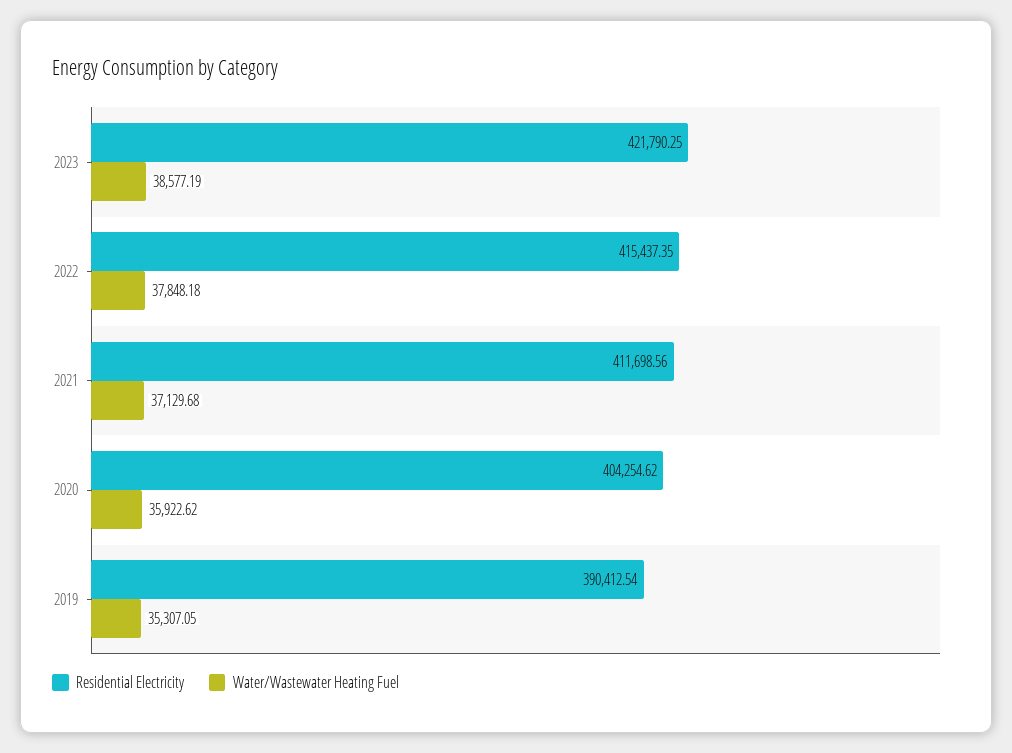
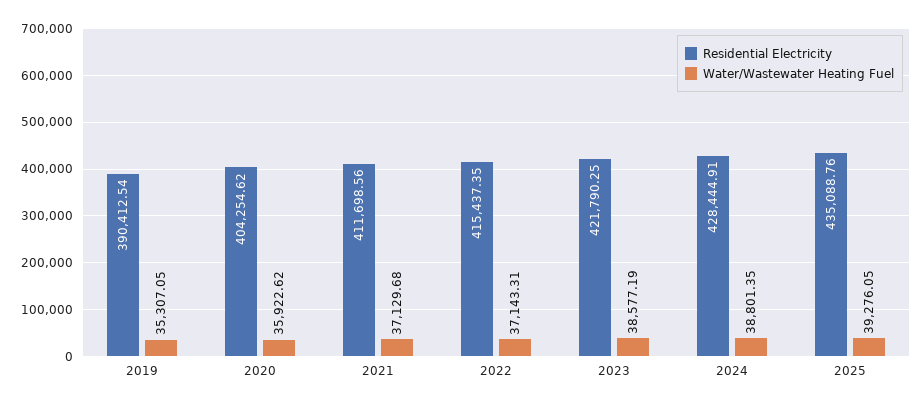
Water/Wastewater Heating Fuel, 2022: 37848.18 -> 37143.31
Residential Electricity, 2024: none -> 428444.91
Water/Wastewater Heating Fuel, 2024: none -> 38801.35
Residential Electricity, 2025: none -> 435088.76
Water/Wastewater Heating Fuel, 2025: none -> 39276.05

